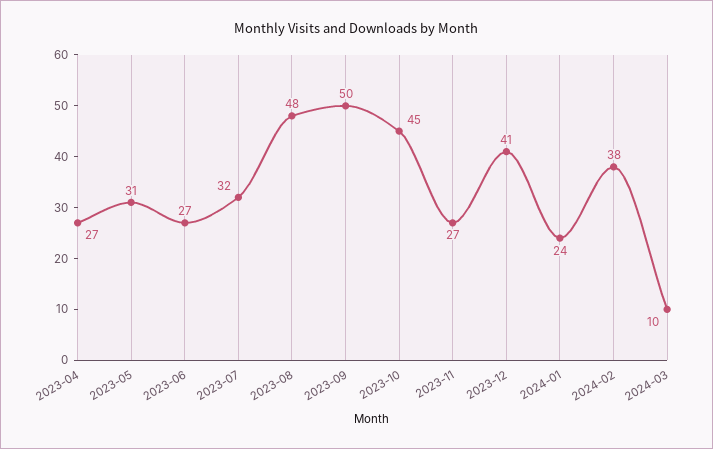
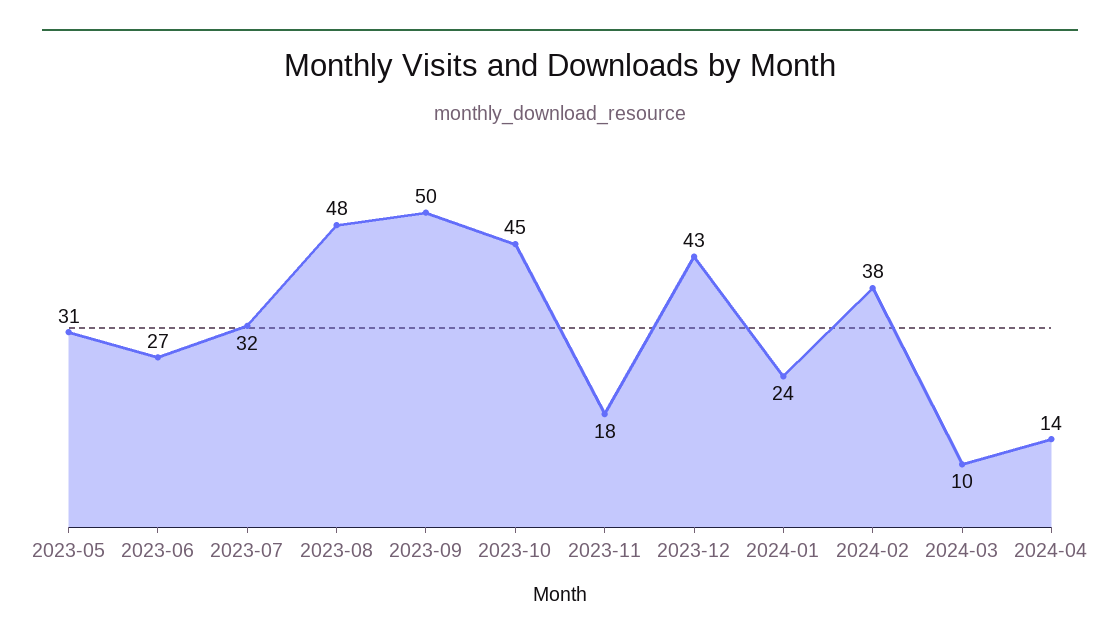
2023-04: 27 -> none
2023-11: 27 -> 18
2023-12: 41 -> 43
2024-04: none -> 14

